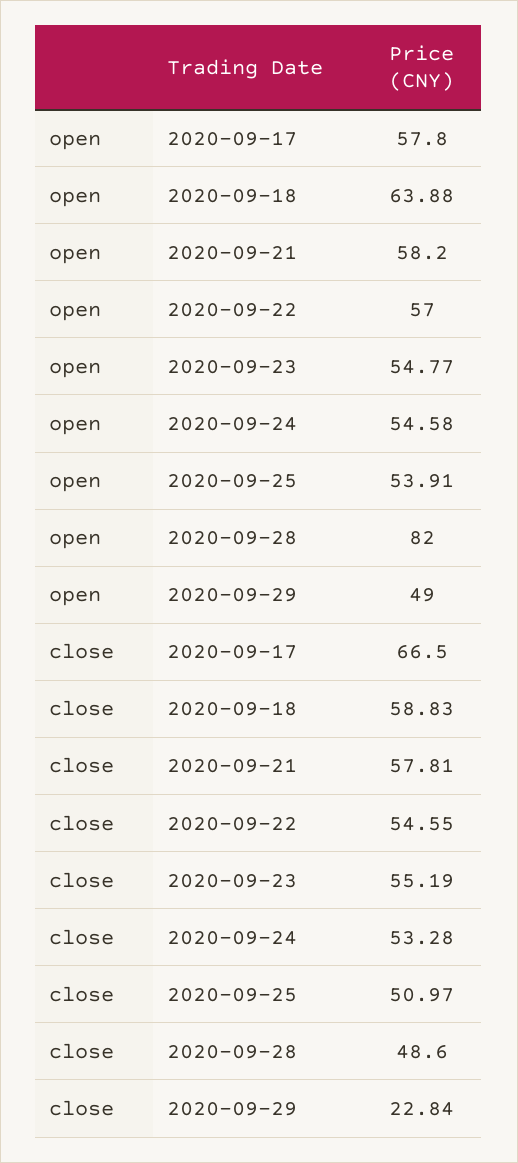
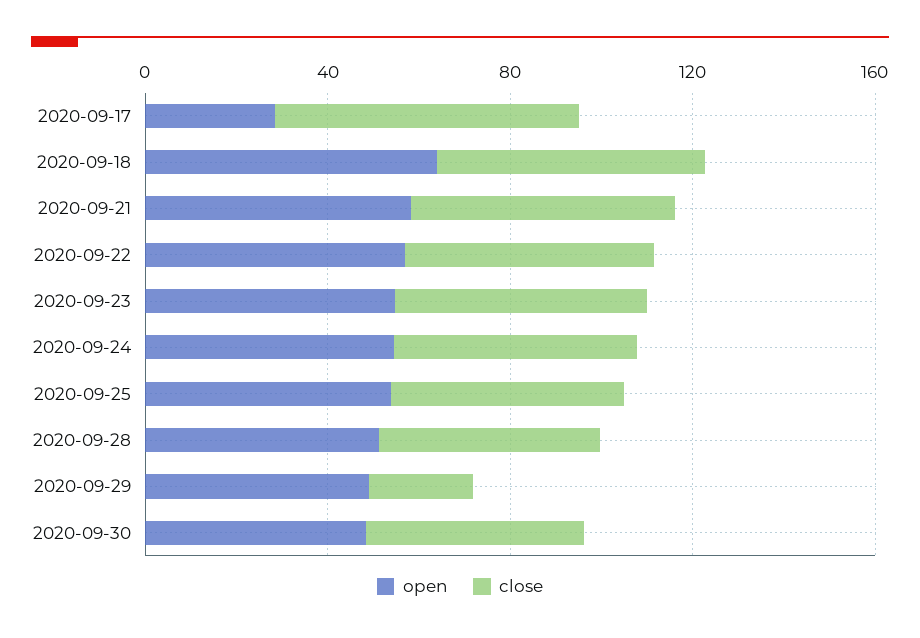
open, 2020-09-17: 57.8 -> 30
open, 2020-09-28: 82 -> 50
open, 2020-09-30: none -> 50
close, 2020-09-30: none -> 50

